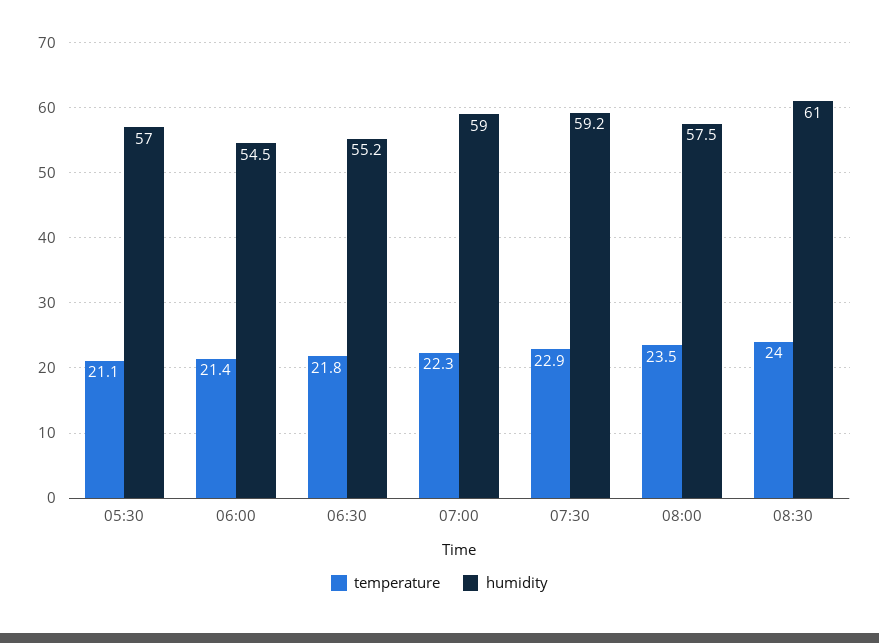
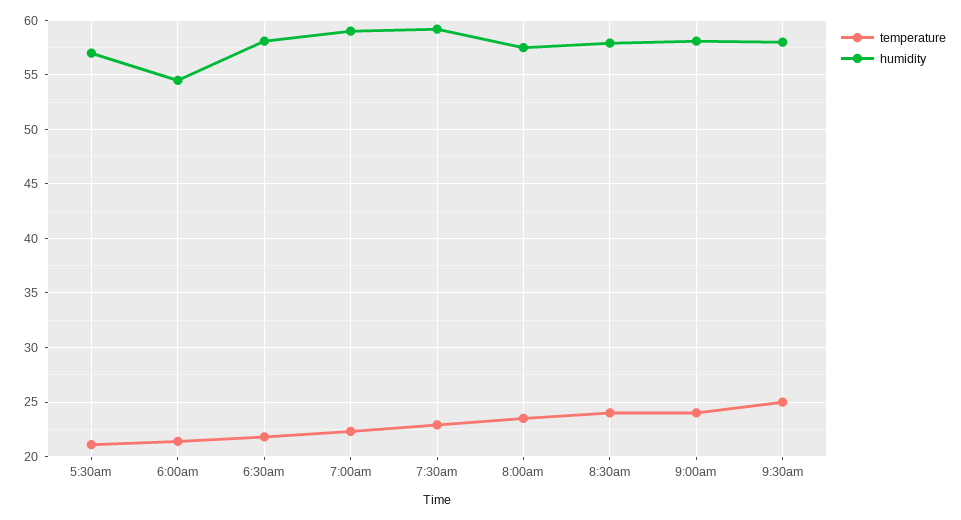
humidity, 06:30: 55.2 -> 58
humidity, 08:30: 61 -> 58
temperature, 9:00am: none -> 24
humidity, 9:00am: none -> 58
temperature, 9:30am: none -> 25
humidity, 9:30am: none -> 58

